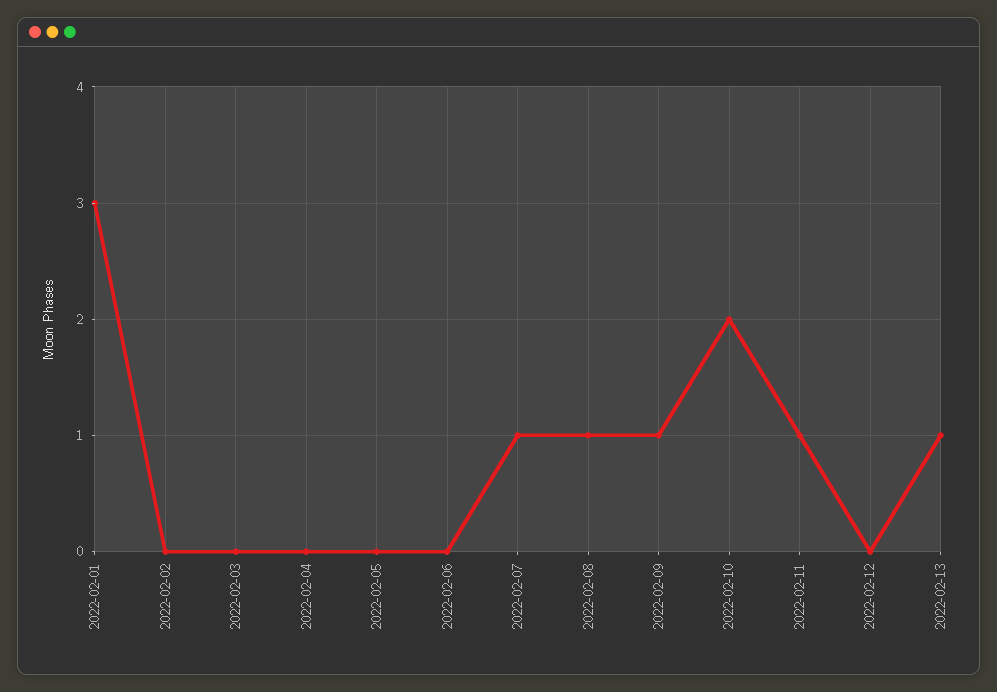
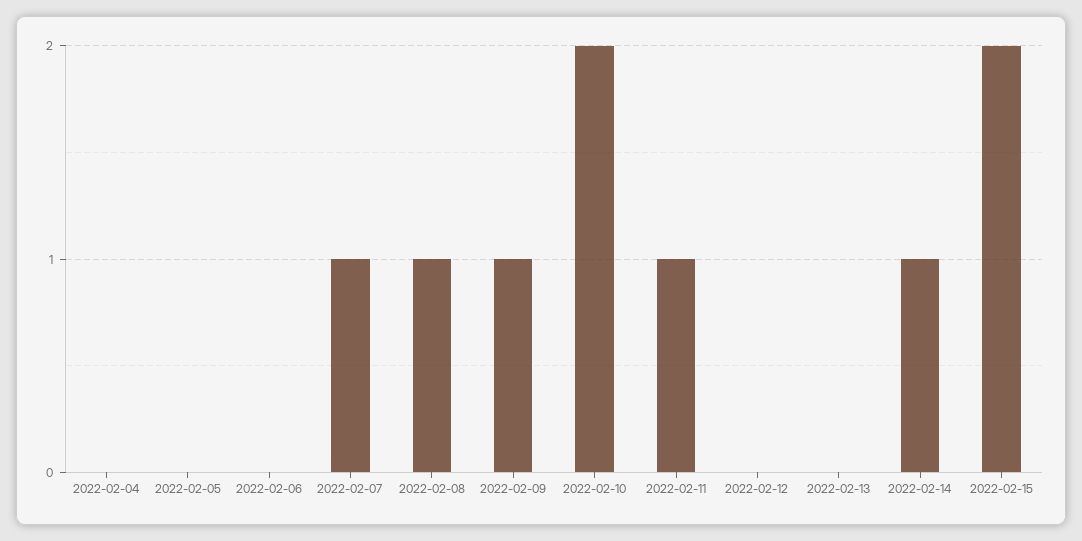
2022-02-01: 3 -> none
2022-02-02: 0 -> none
2022-02-03: 0 -> none
2022-02-13: 1 -> 0
2022-02-14: none -> 1
2022-02-15: none -> 2

